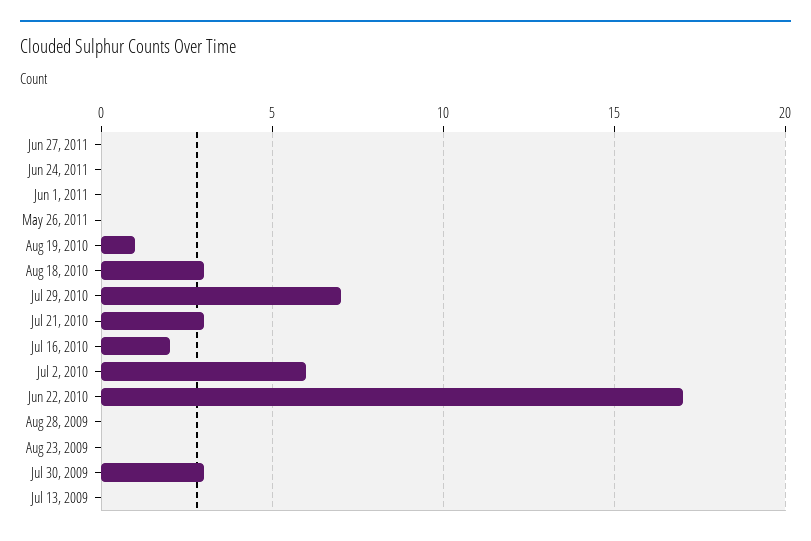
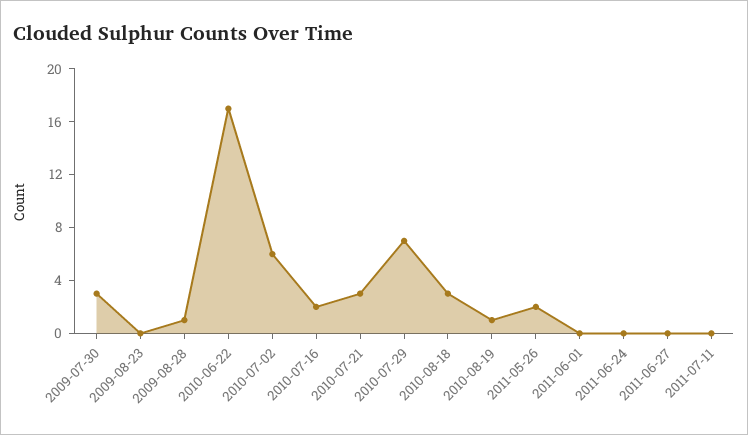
May 26, 2011: 0 -> 2
Aug 28, 2009: 0 -> 1
Jul 13, 2009: 0 -> none
2011-07-11: none -> 0

